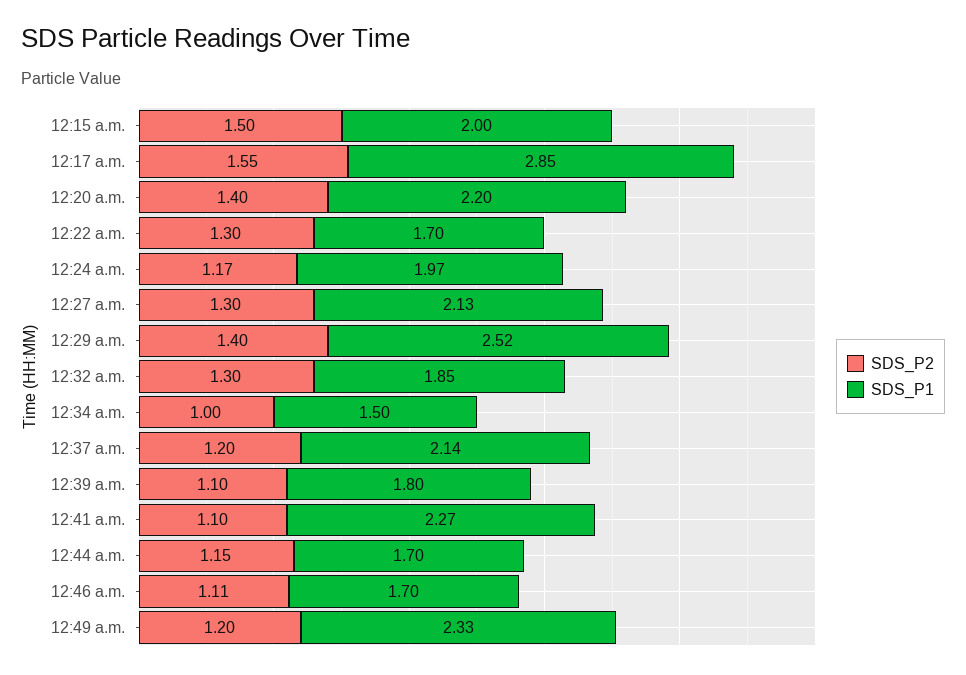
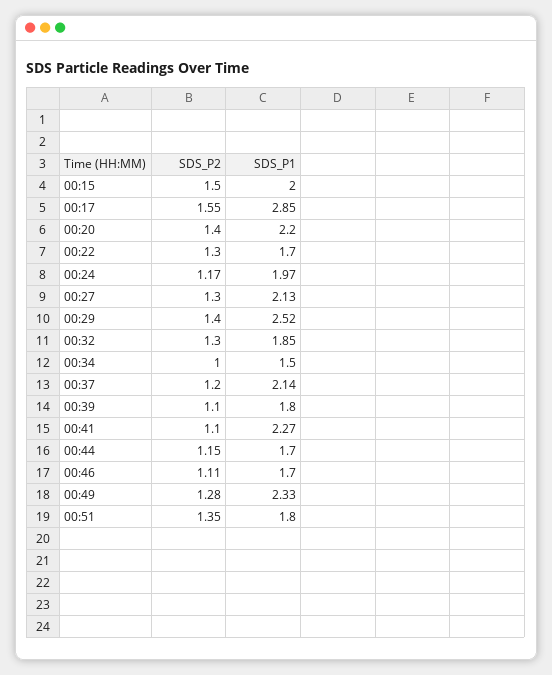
SDS_P2, 12:49 a.m.: 1.2 -> 1.28
SDS_P2, 00:51: none -> 1.35
SDS_P1, 00:51: none -> 1.8

